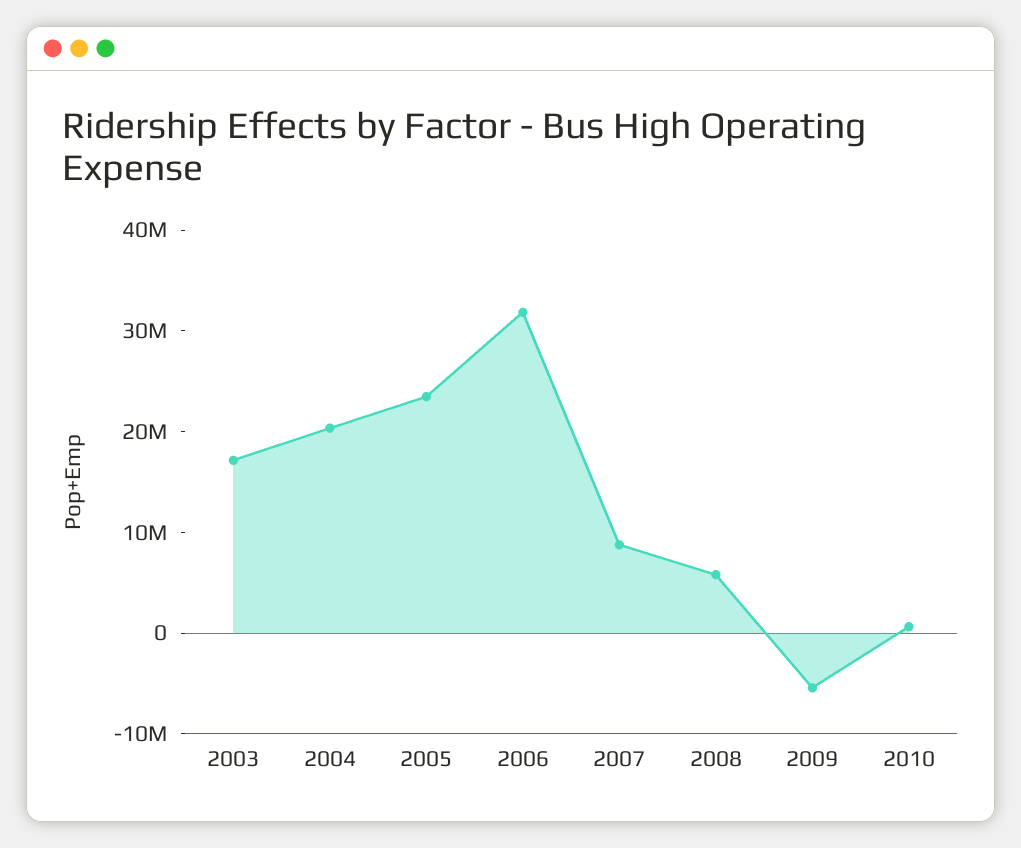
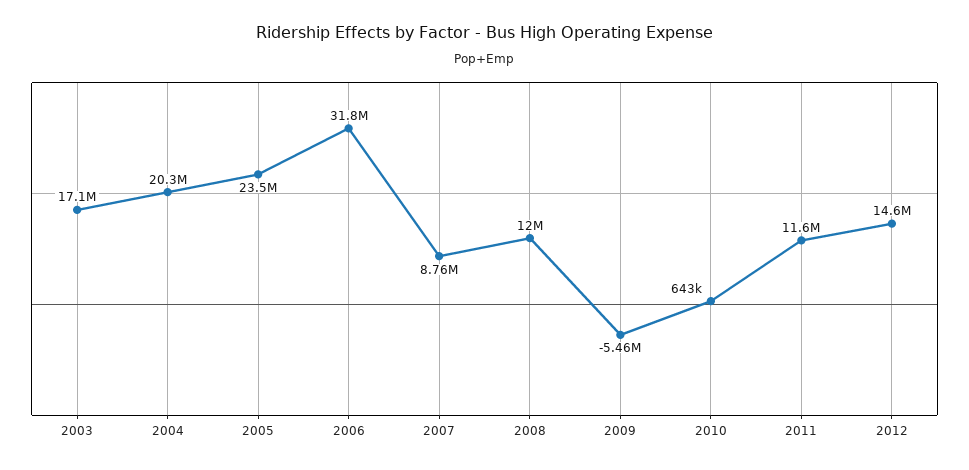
2008: 6000000 -> 12000000
2011: none -> 11600000
2012: none -> 14600000

